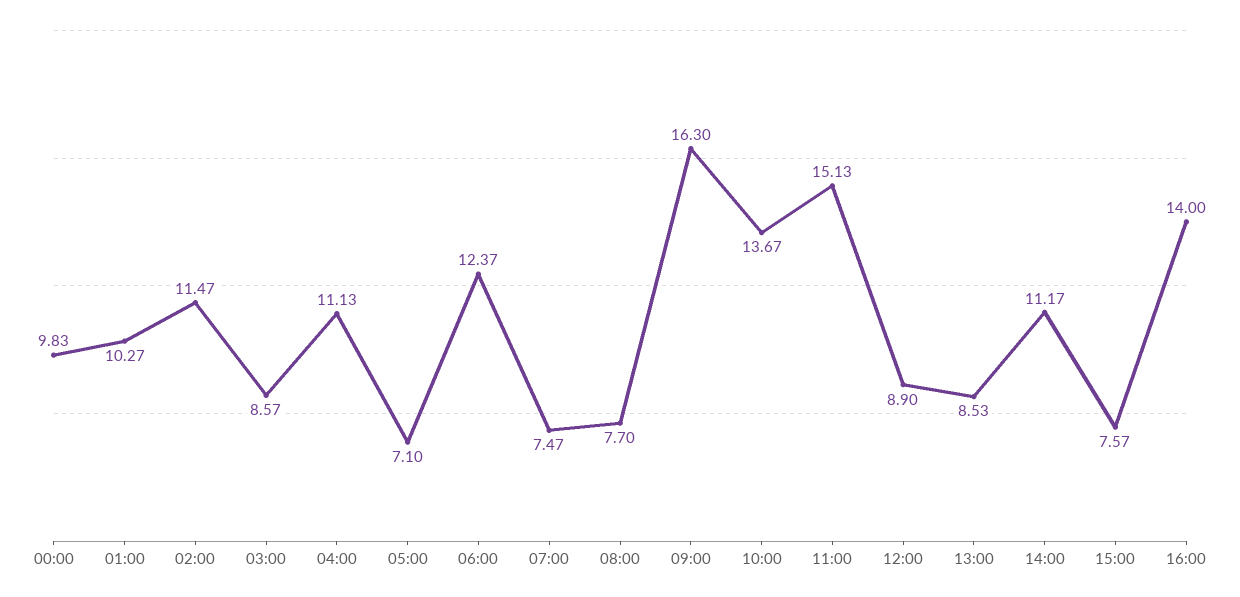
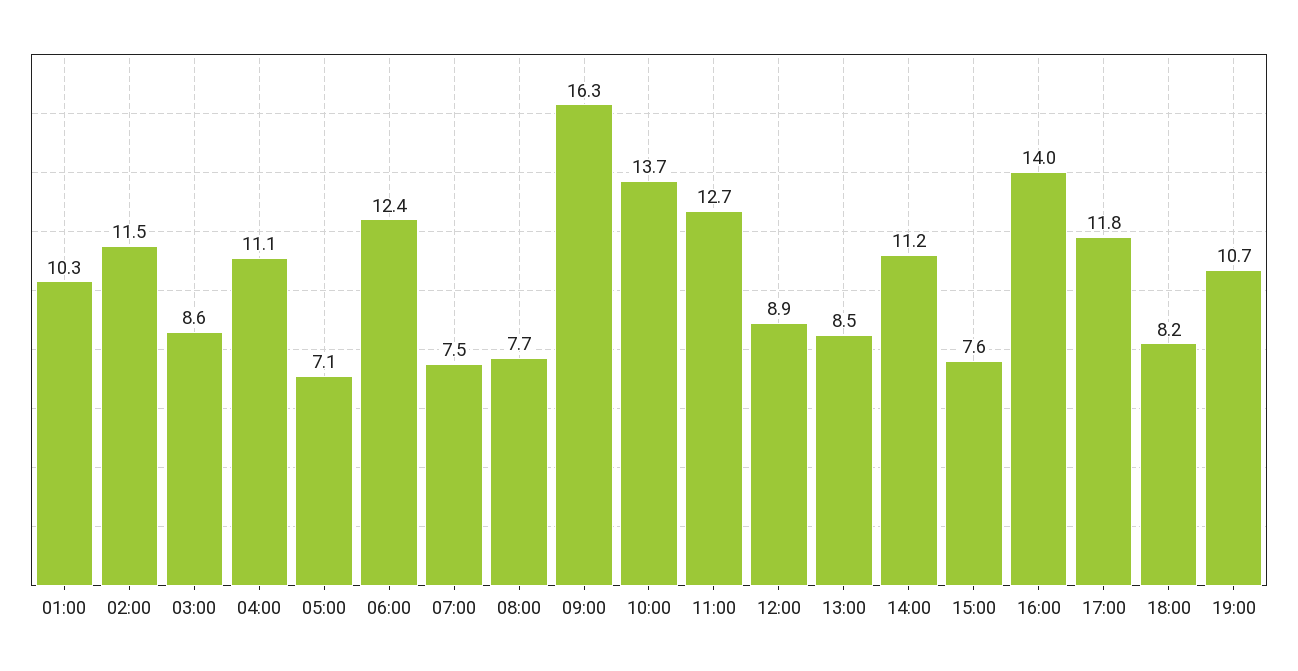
00:00: 9.83 -> none
11:00: 15.13 -> 12.7
17:00: none -> 11.8
18:00: none -> 8.2
19:00: none -> 10.7

